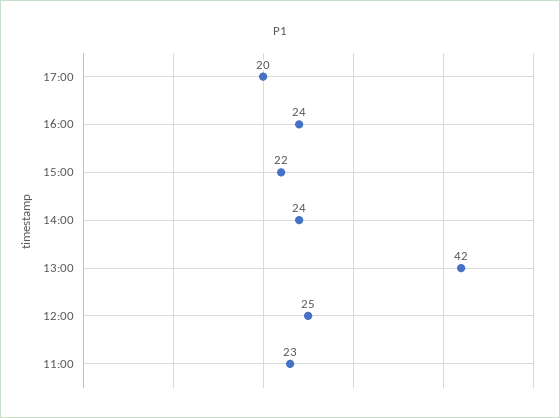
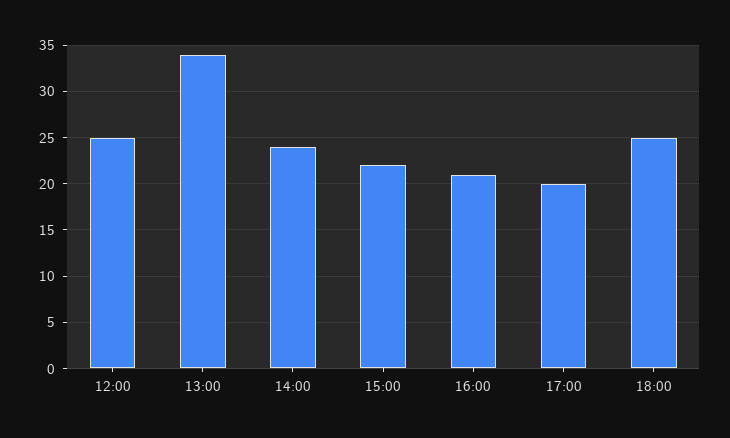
16:00: 24 -> 21
13:00: 42 -> 34
11:00: 23 -> none
18:00: none -> 25

